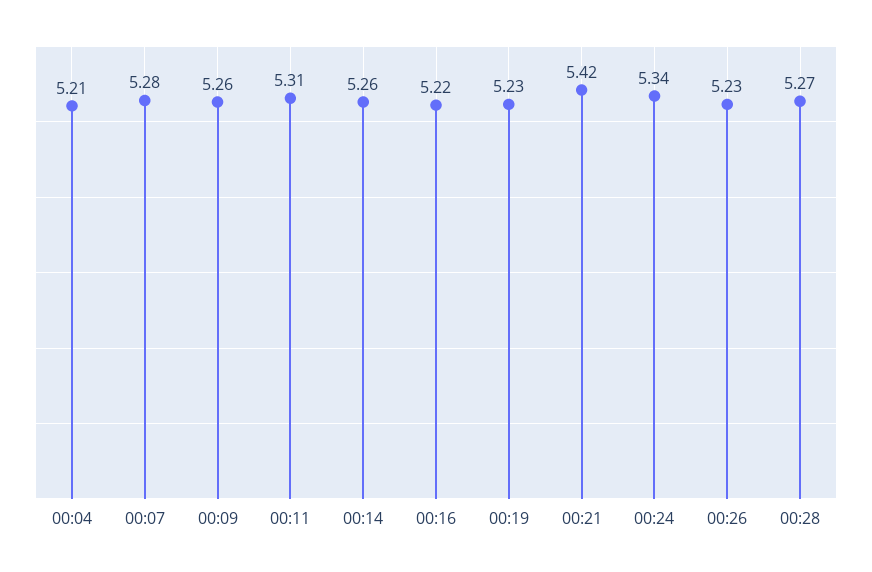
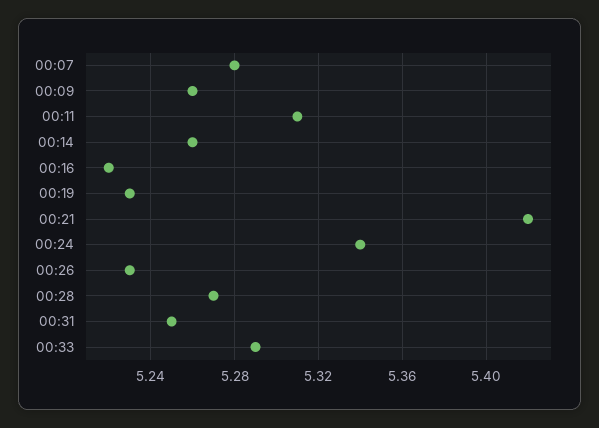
00:04: 5.21 -> none
00:31: none -> 5.25
00:33: none -> 5.29

